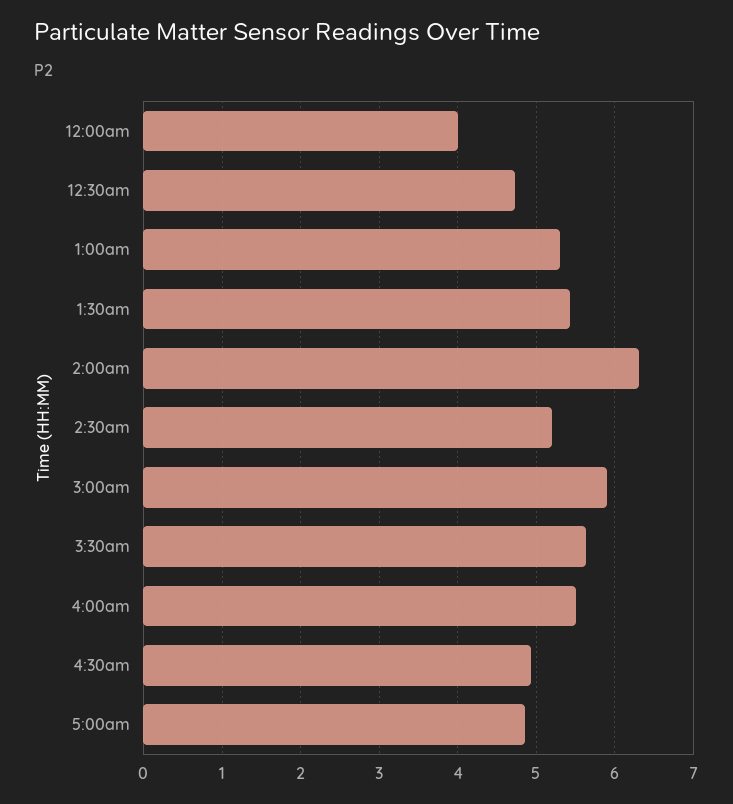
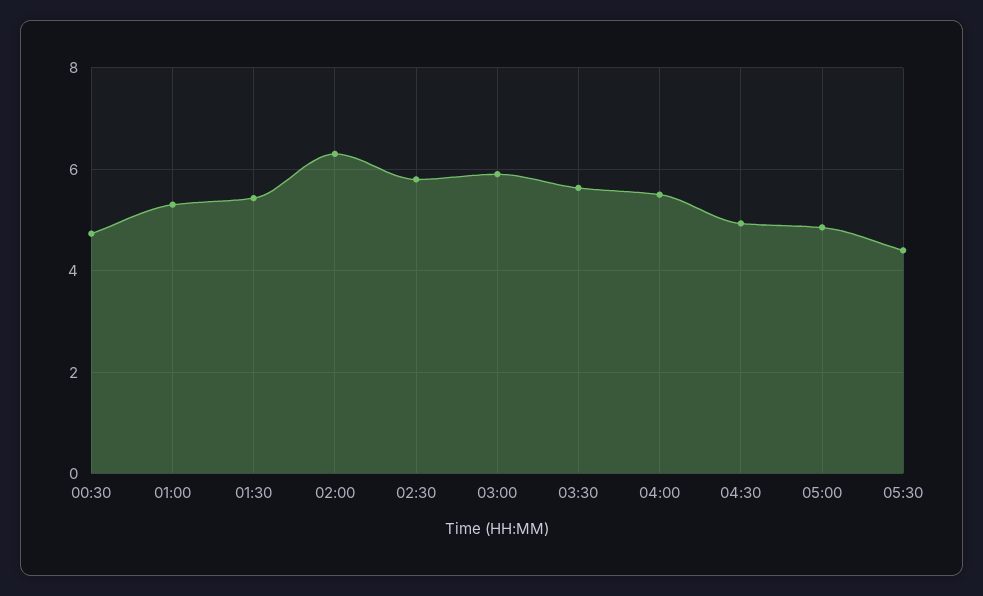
12:00am: 4 -> none
2:30am: 5.2 -> 5.8
05:30: none -> 4.4

